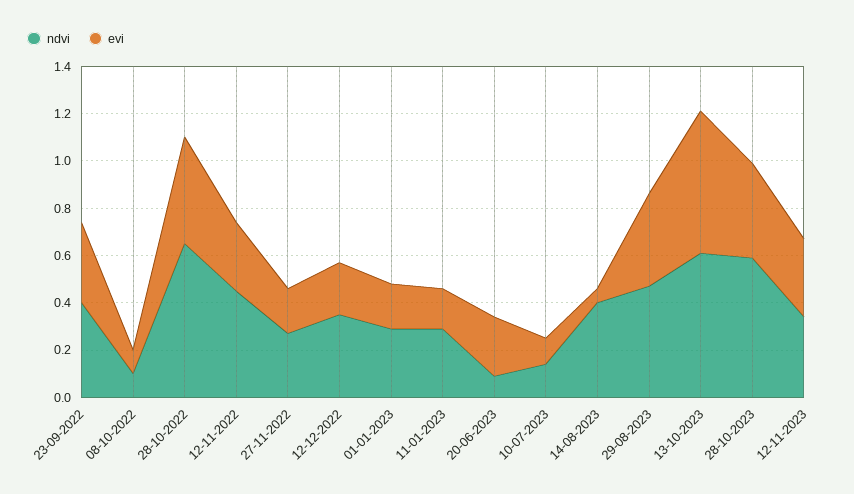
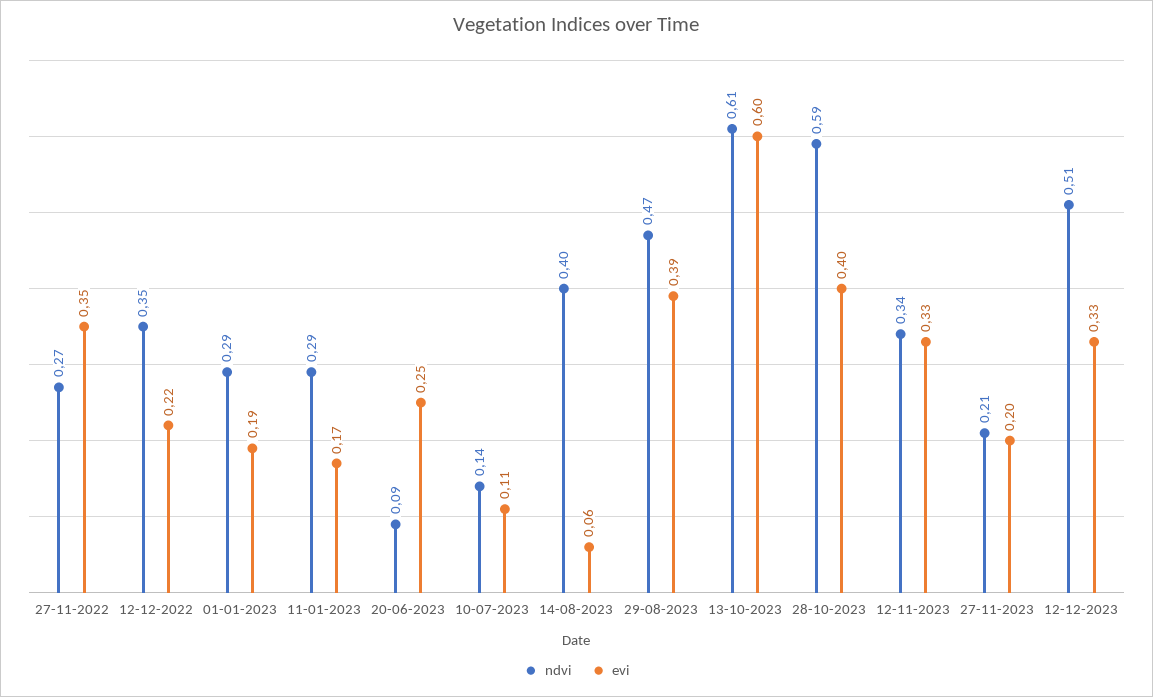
ndvi, 23-09-2022: 0.4 -> none
evi, 23-09-2022: 0.35 -> none
ndvi, 08-10-2022: 0.1 -> none
evi, 08-10-2022: 0.1 -> none
ndvi, 28-10-2022: 0.65 -> none
evi, 28-10-2022: 0.45 -> none
ndvi, 12-11-2022: 0.45 -> none
evi, 12-11-2022: 0.3 -> none
evi, 27-11-2022: 0.2 -> 0.35
ndvi, 27-11-2023: none -> 0.21
evi, 27-11-2023: none -> 0.2
ndvi, 12-12-2023: none -> 0.51
evi, 12-12-2023: none -> 0.33

